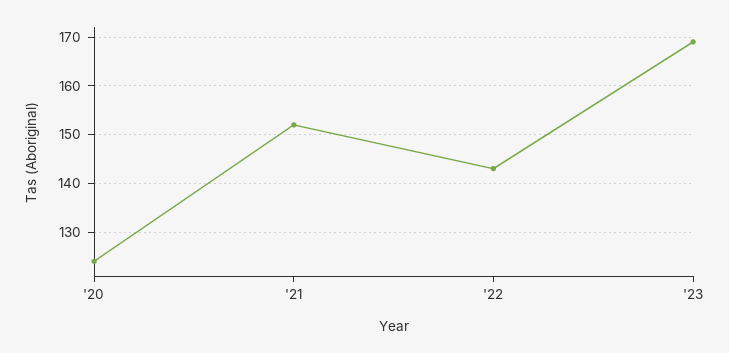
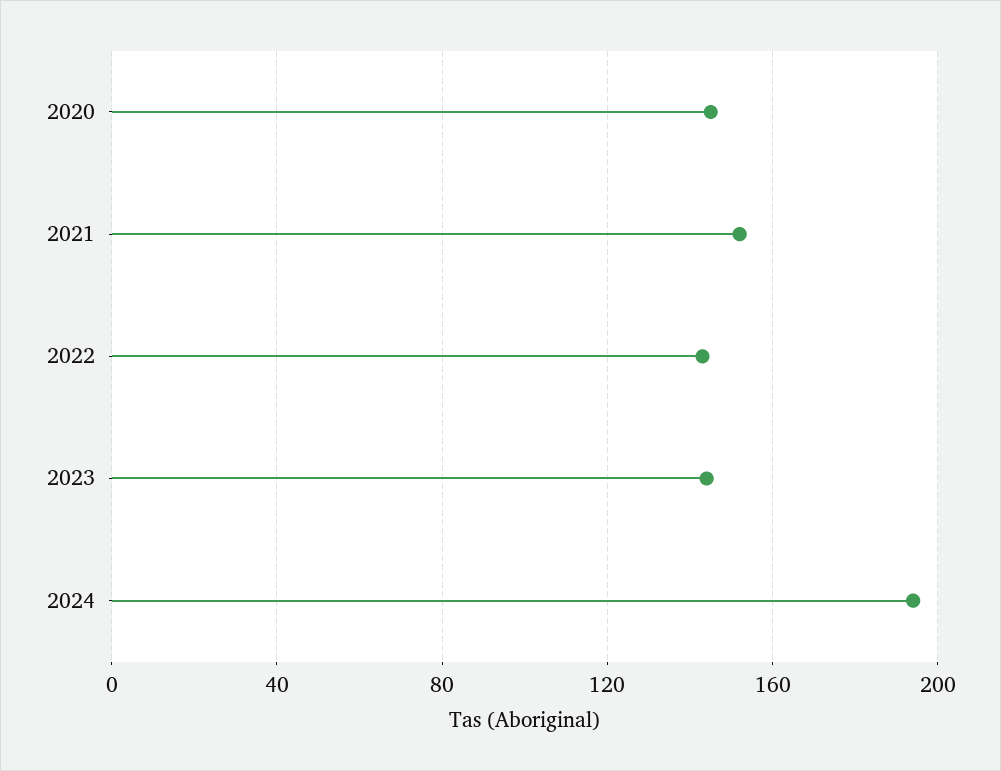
'20: 125 -> 145
'23: 170 -> 145
2024: none -> 195

